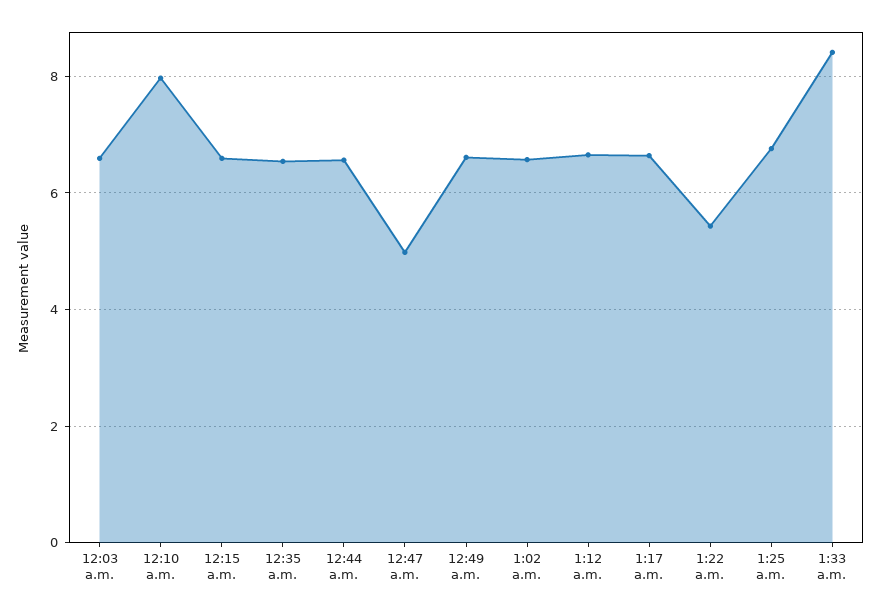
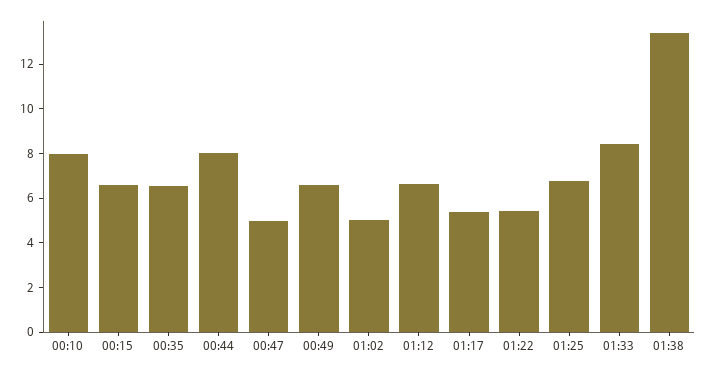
12:03 a.m.: 6.6 -> none
12:44 a.m.: 6.6 -> 8
1:02 a.m.: 6.6 -> 5
1:17 a.m.: 6.6 -> 5.5
01:38: none -> 13.5

